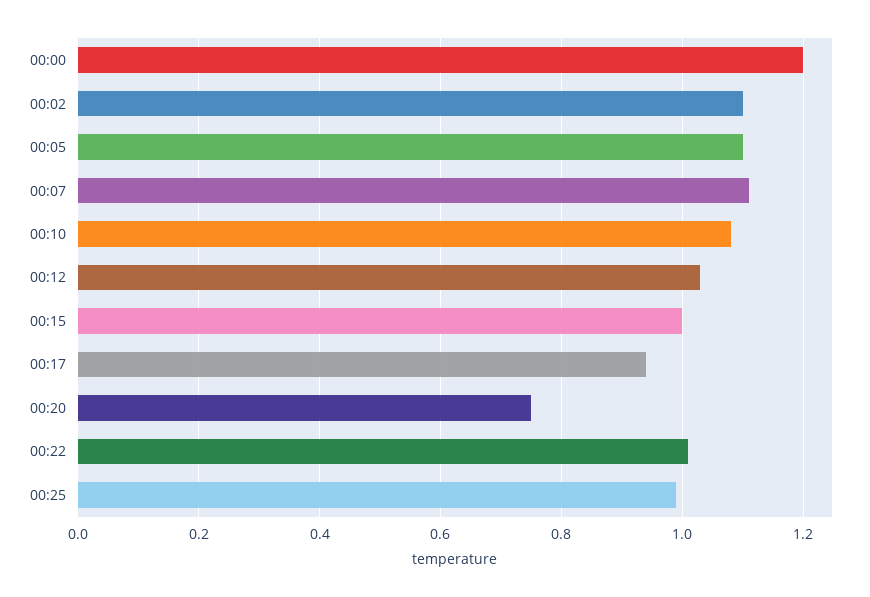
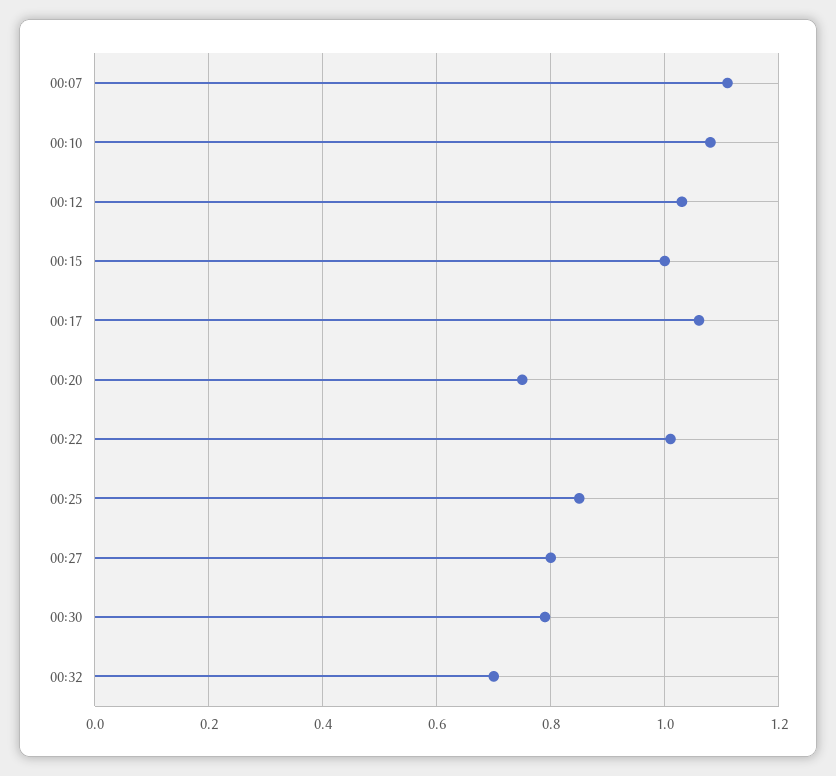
00:00: 1.2 -> none
00:02: 1.1 -> none
00:05: 1.1 -> none
00:17: 0.95 -> 1.05
00:25: 1 -> 0.85
00:27: none -> 0.8
00:30: none -> 0.8
00:32: none -> 0.7

